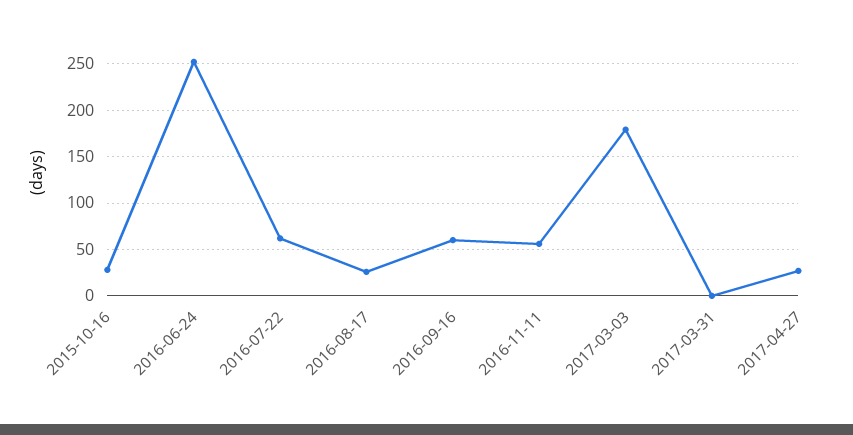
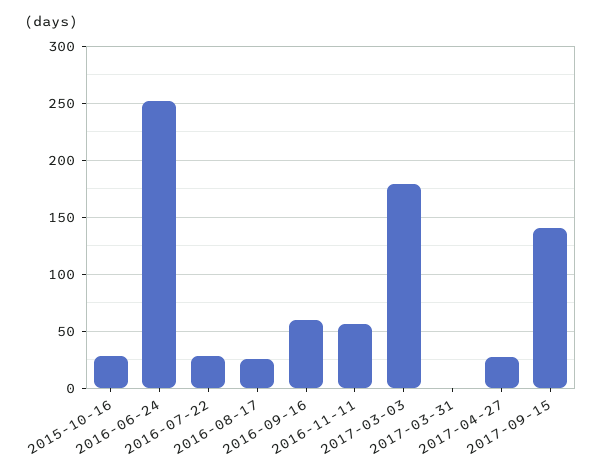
2016-07-22: 60 -> 30
2017-09-15: none -> 140

